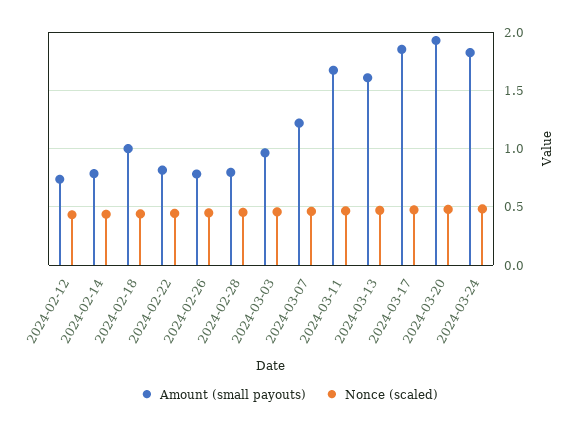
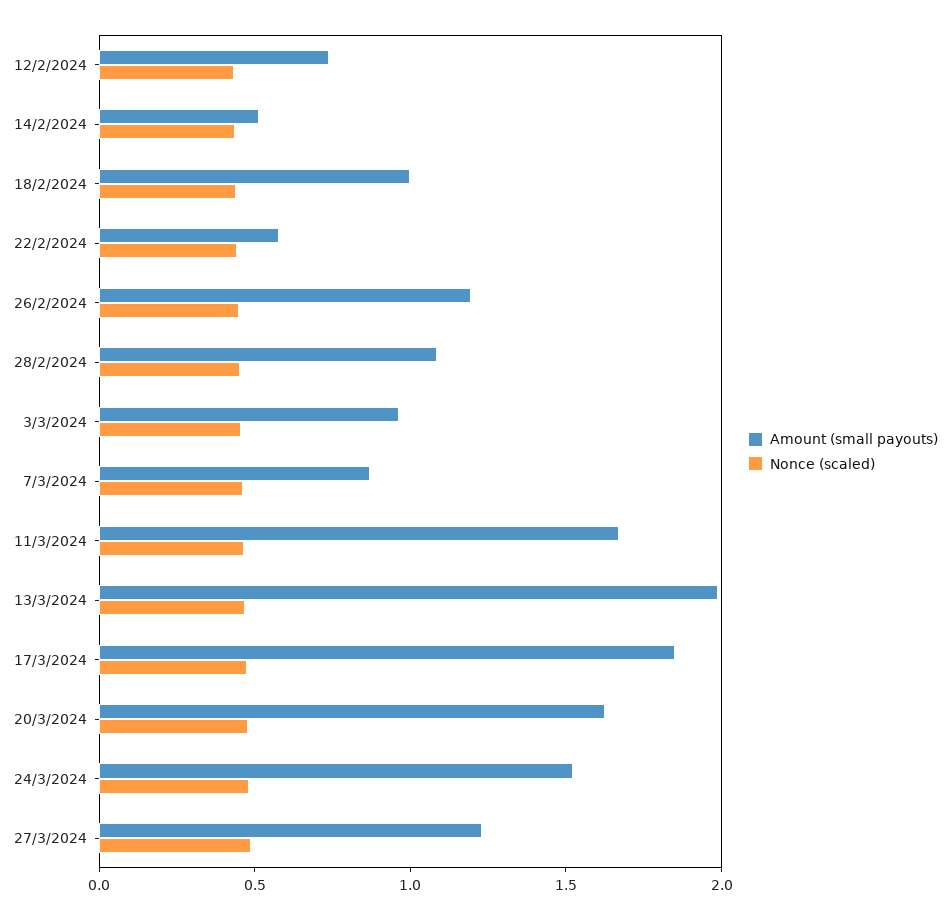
Amount (small payouts), 2024-02-14: 0.8 -> 0.5
Amount (small payouts), 2024-02-22: 0.8 -> 0.6
Amount (small payouts), 2024-02-26: 0.8 -> 1.2
Amount (small payouts), 2024-02-28: 0.8 -> 1.1
Amount (small payouts), 2024-03-07: 1.2 -> 0.9
Amount (small payouts), 2024-03-13: 1.6 -> 2
Amount (small payouts), 2024-03-20: 1.9 -> 1.6
Amount (small payouts), 2024-03-24: 1.8 -> 1.5
Amount (small payouts), 27/3/2024: none -> 1.2
Nonce (scaled), 27/3/2024: none -> 0.5

